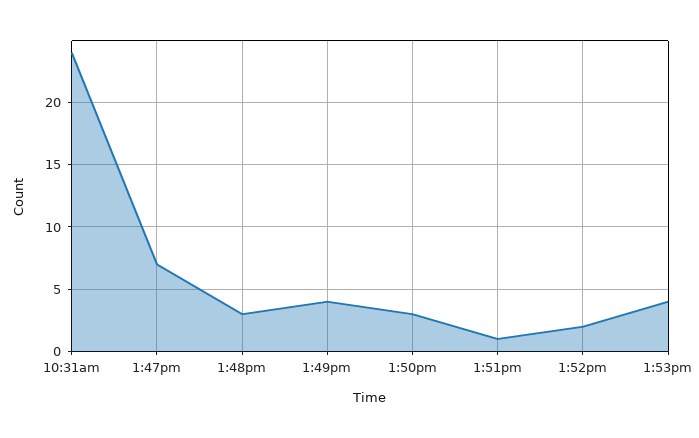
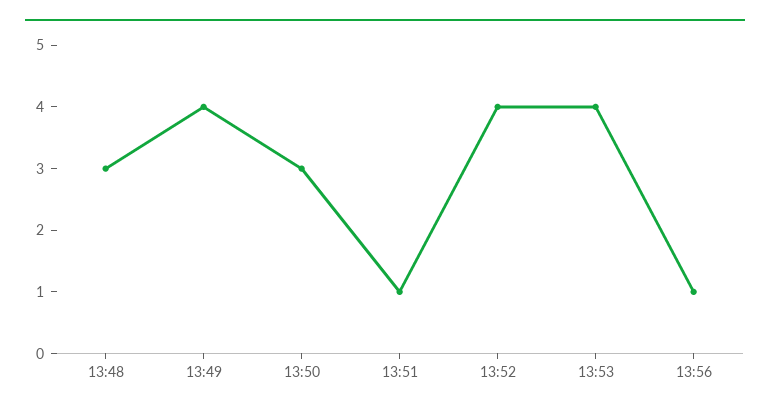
10:31am: 24 -> none
1:47pm: 7 -> none
1:52pm: 2 -> 4
13:56: none -> 1

